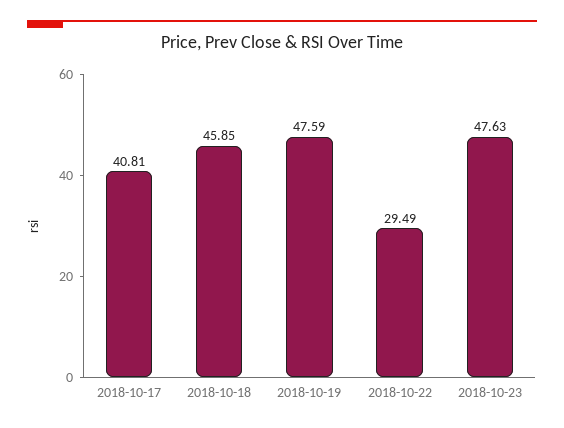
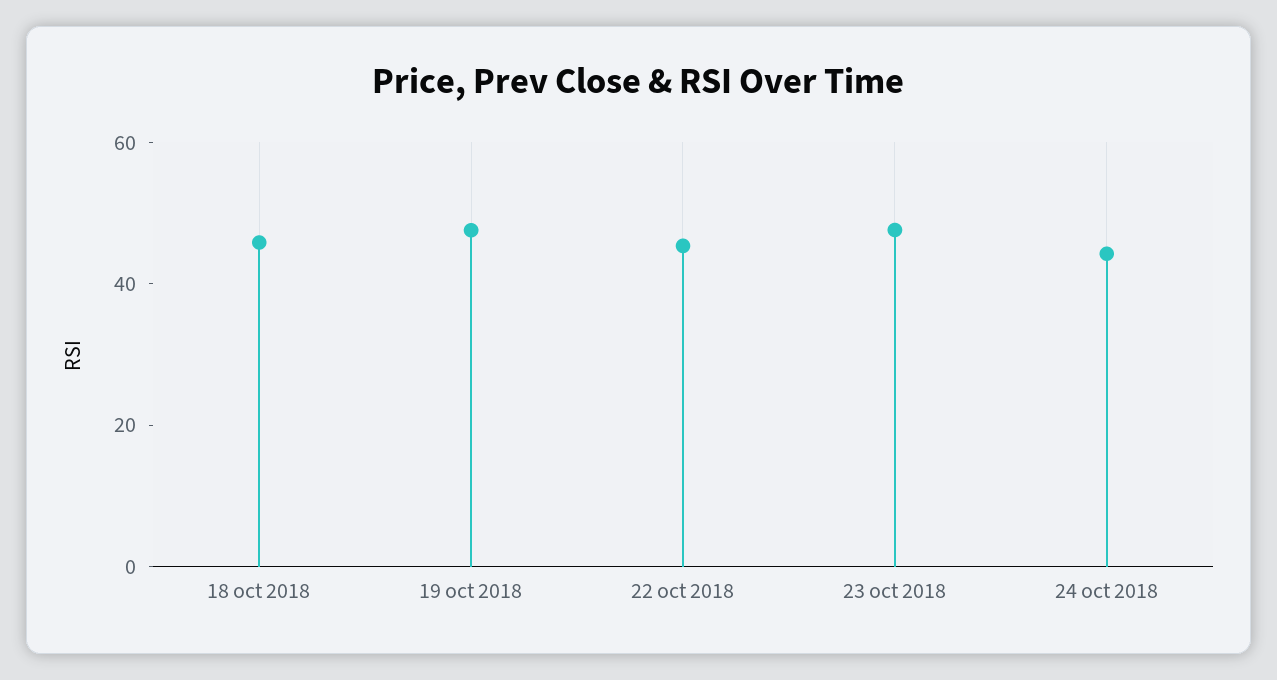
2018-10-17: 40.81 -> none
2018-10-22: 29.49 -> 45
24 oct 2018: none -> 45

